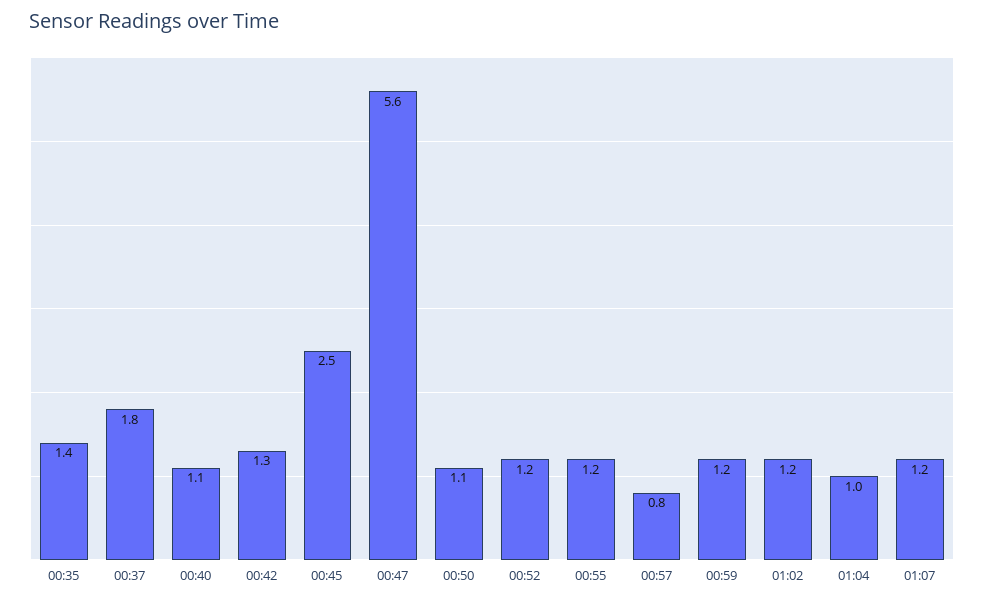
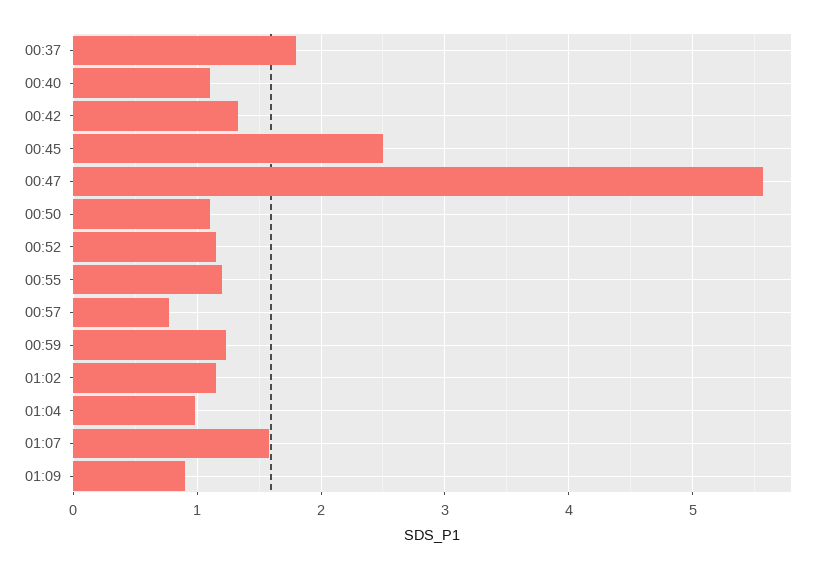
00:35: 1.4 -> none
01:07: 1.2 -> 1.6
01:09: none -> 0.9

